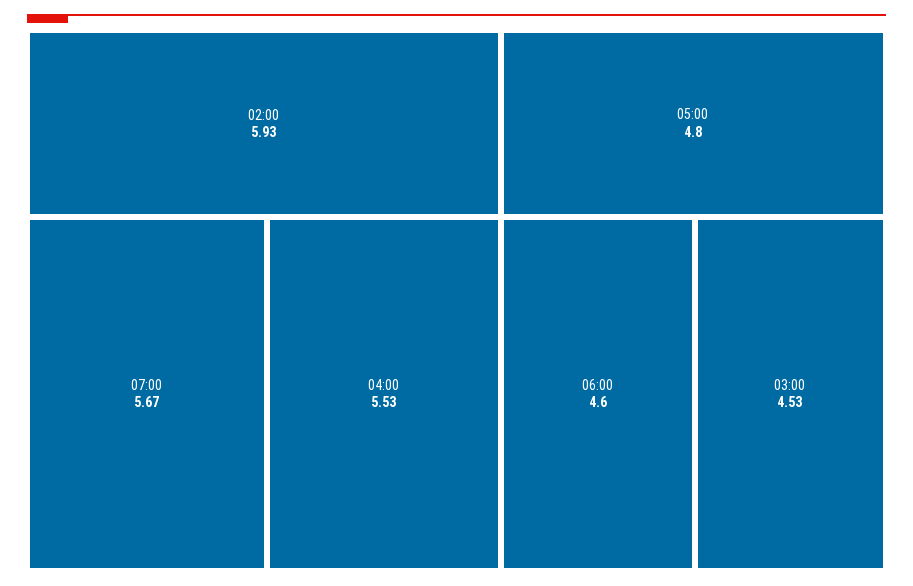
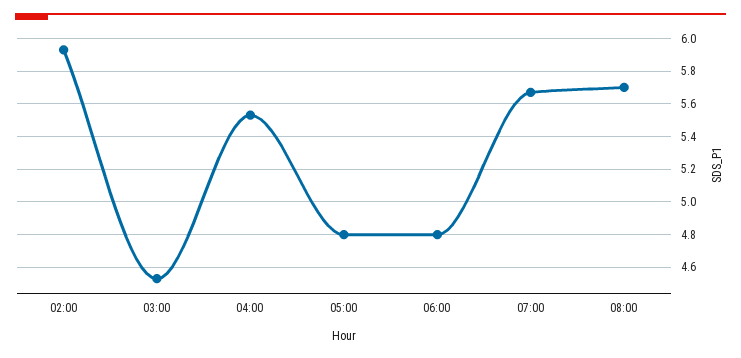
06:00: 4.6 -> 4.8
08:00: none -> 5.7

